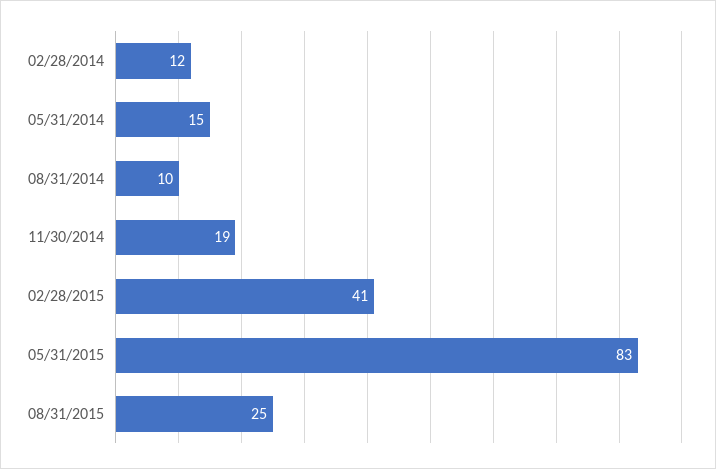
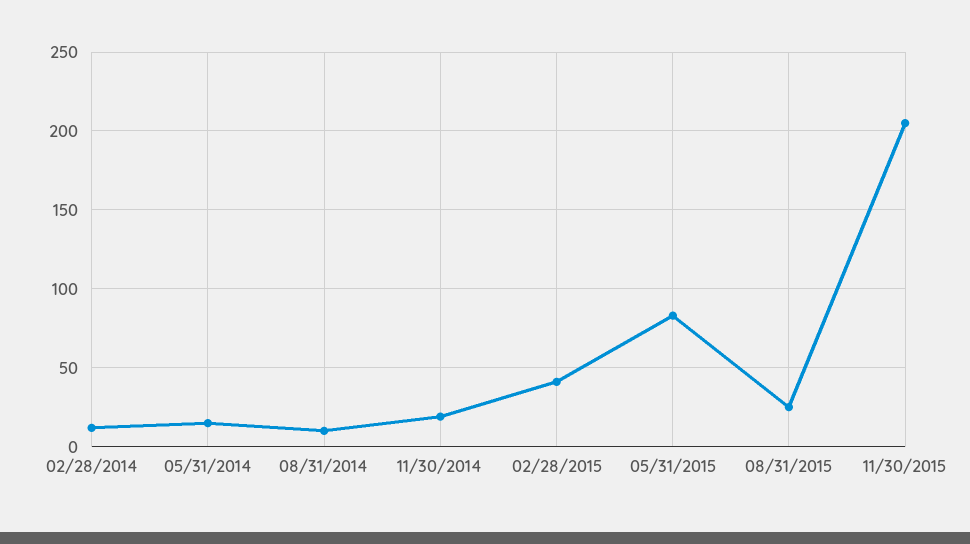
11/30/2015: none -> 205

